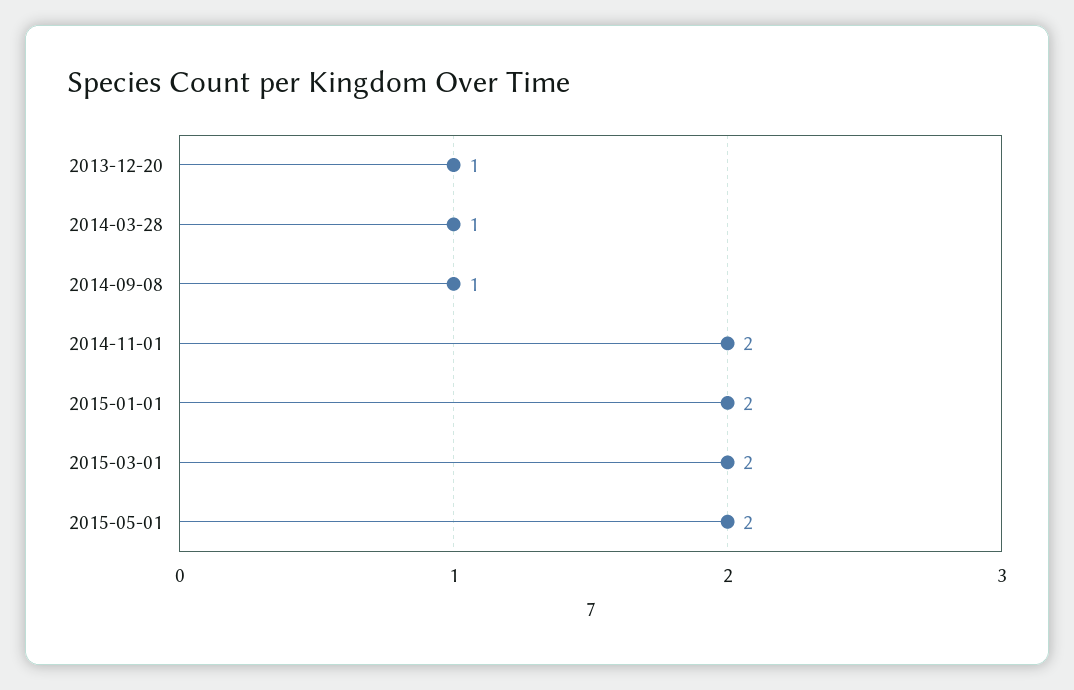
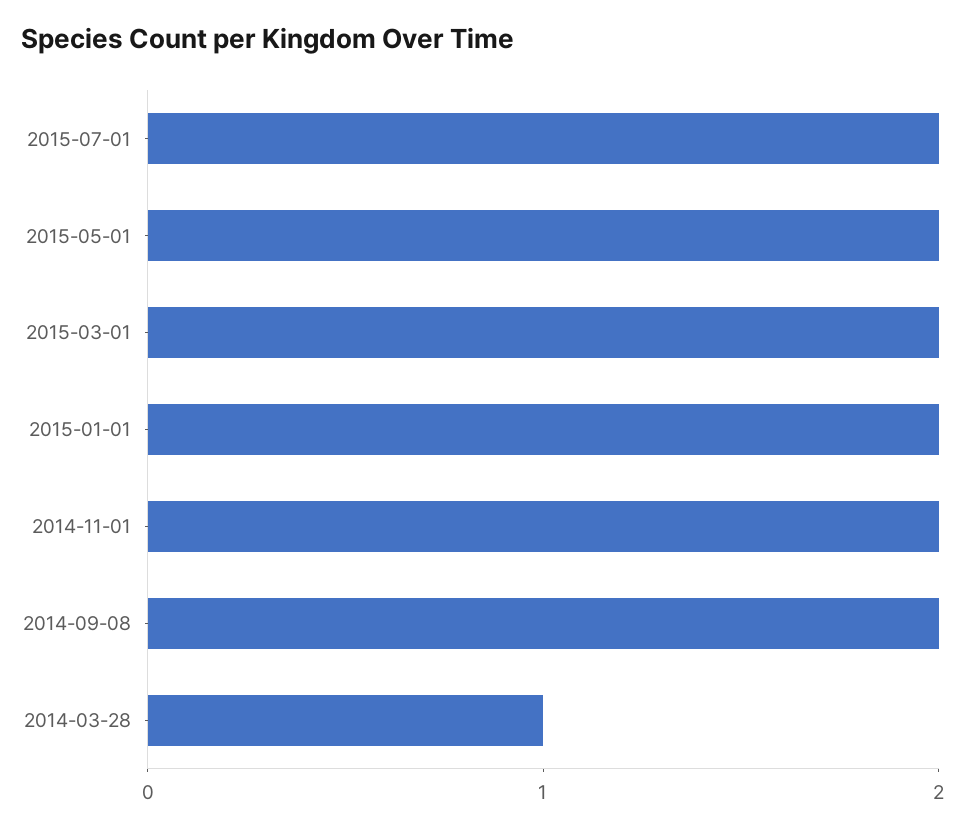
2013-12-20: 1 -> none
2014-09-08: 1 -> 2
2015-07-01: none -> 2

